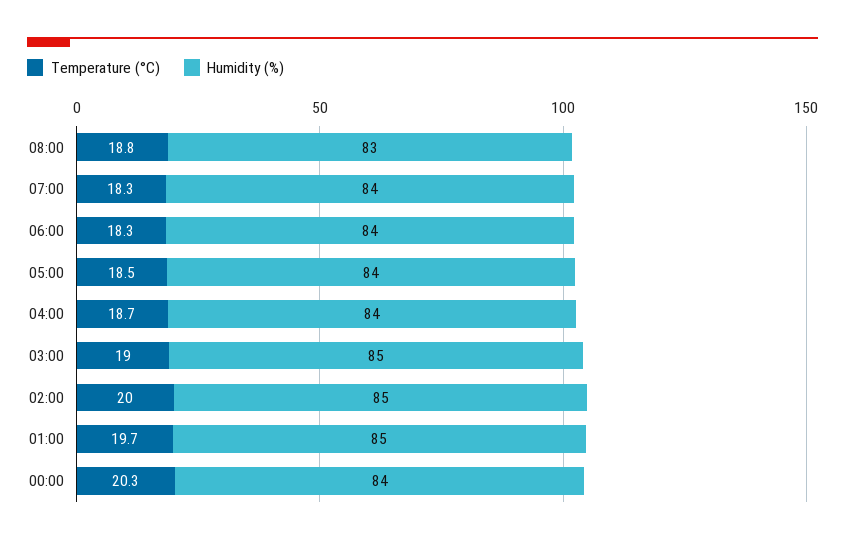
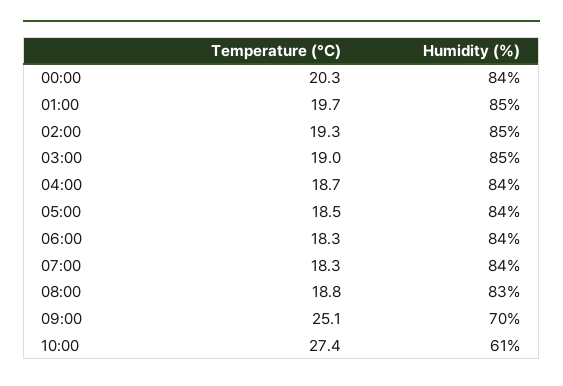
Temperature (°C), 02:00: 20 -> 19.3
Temperature (°C), 09:00: none -> 25.1
Humidity (%), 09:00: none -> 70
Temperature (°C), 10:00: none -> 27.4
Humidity (%), 10:00: none -> 61

